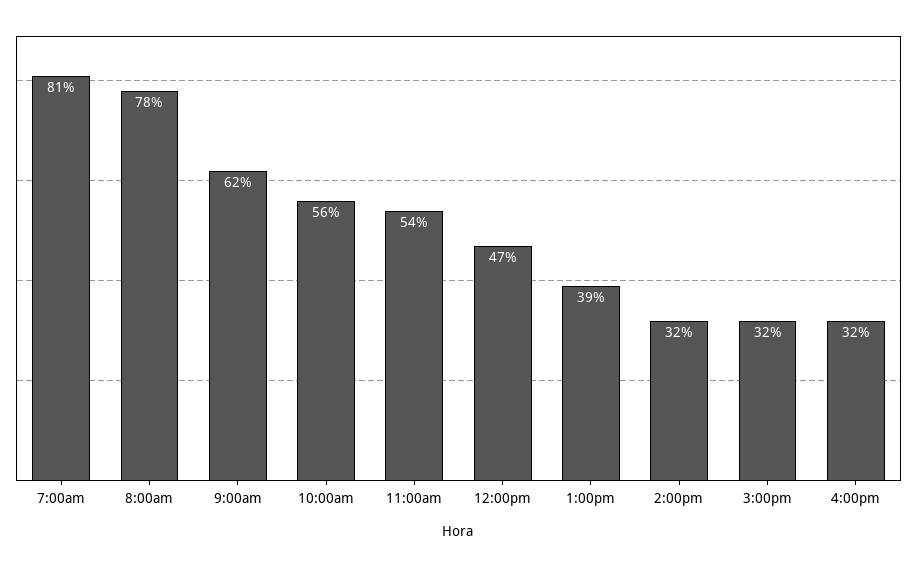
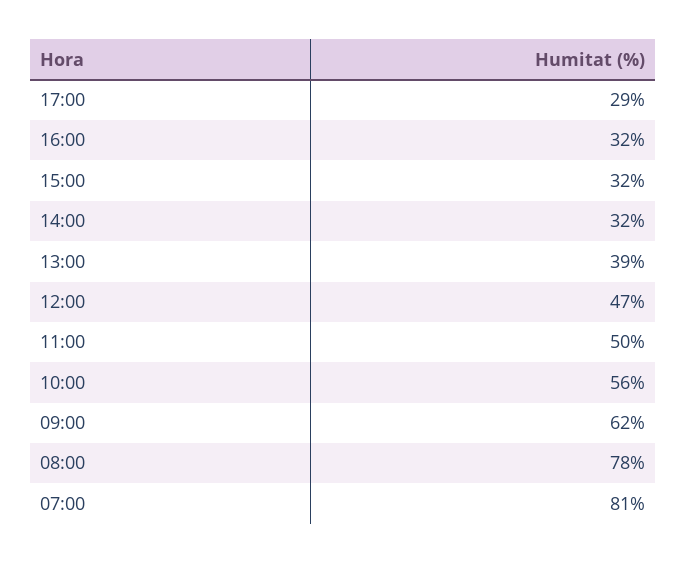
11:00am: 54 -> 50
17:00: none -> 29

